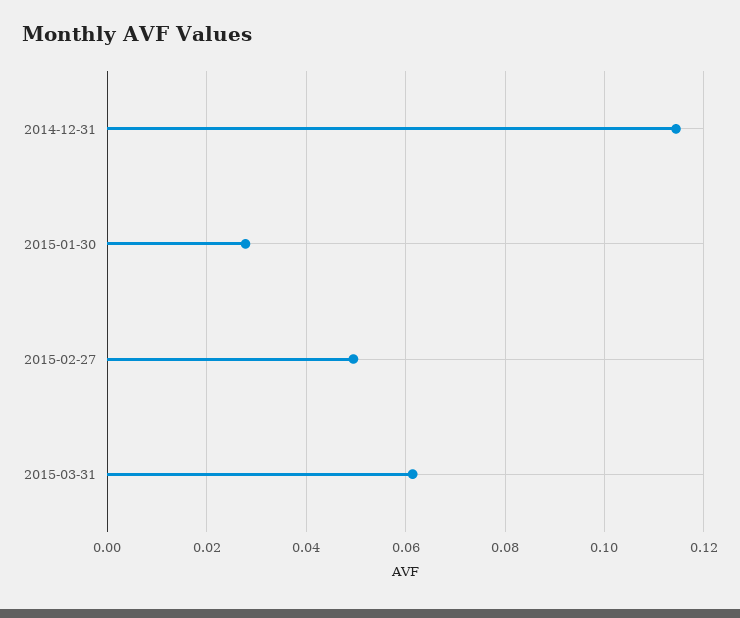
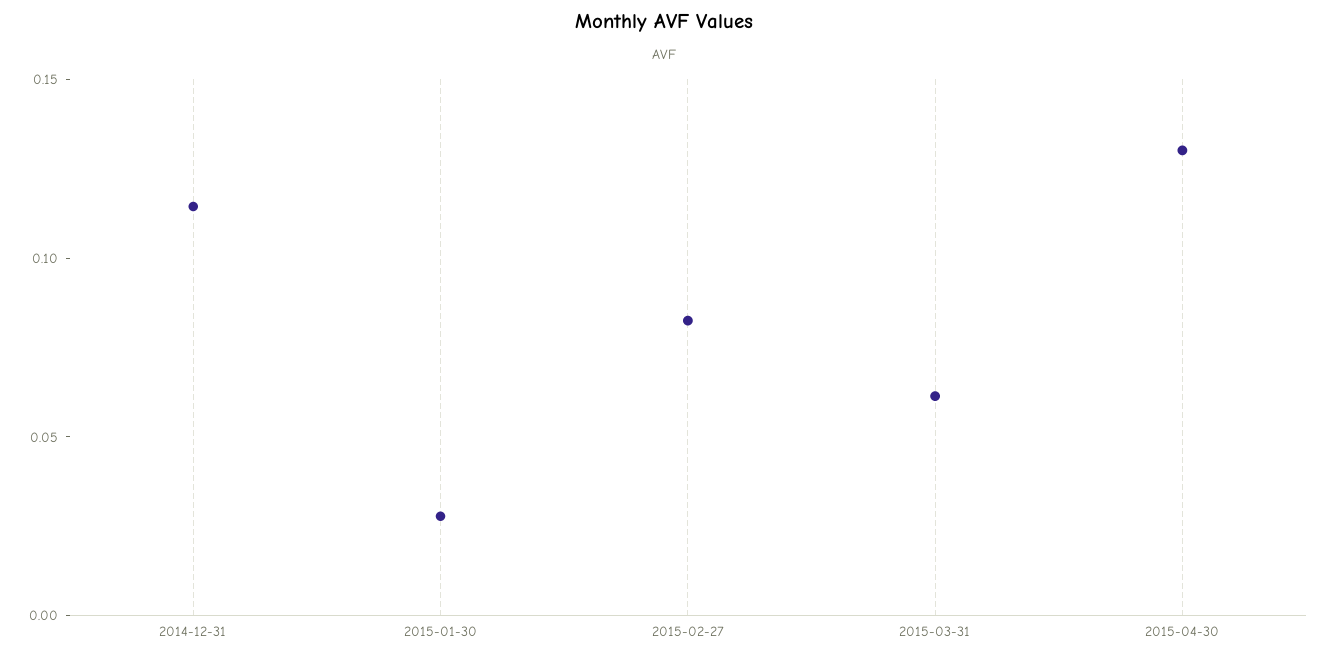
2015-02-27: 0.05 -> 0.08
2015-04-30: none -> 0.13

